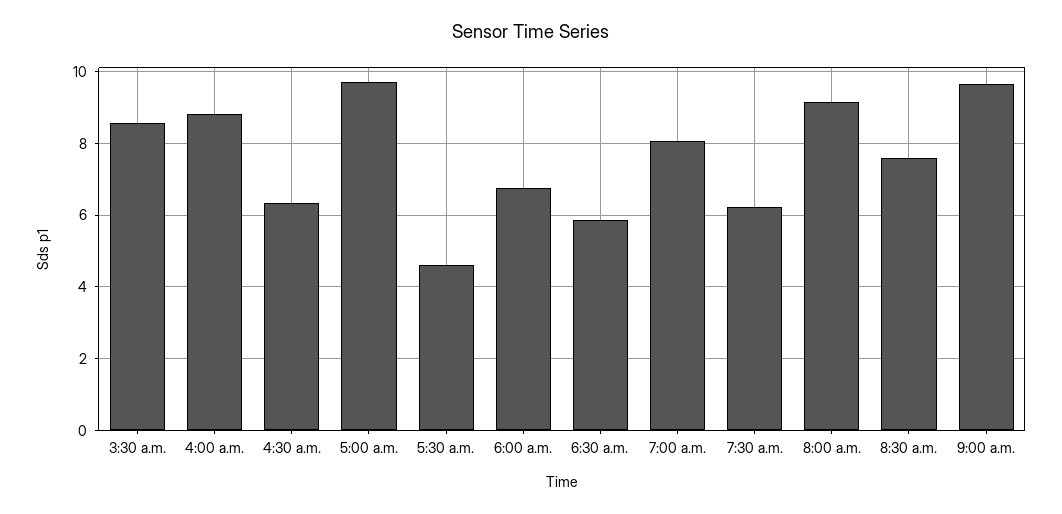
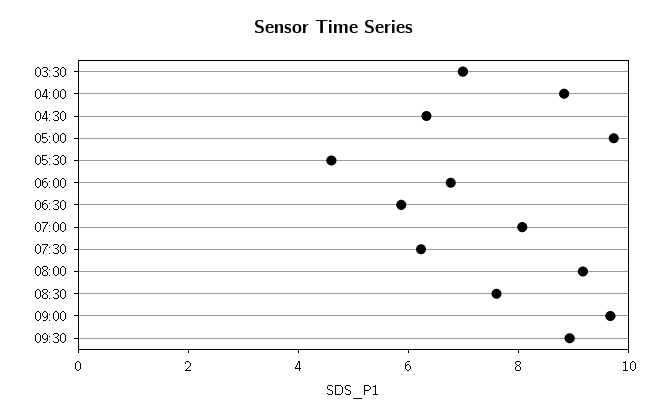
3:30 a.m.: 8.6 -> 7
09:30: none -> 9

